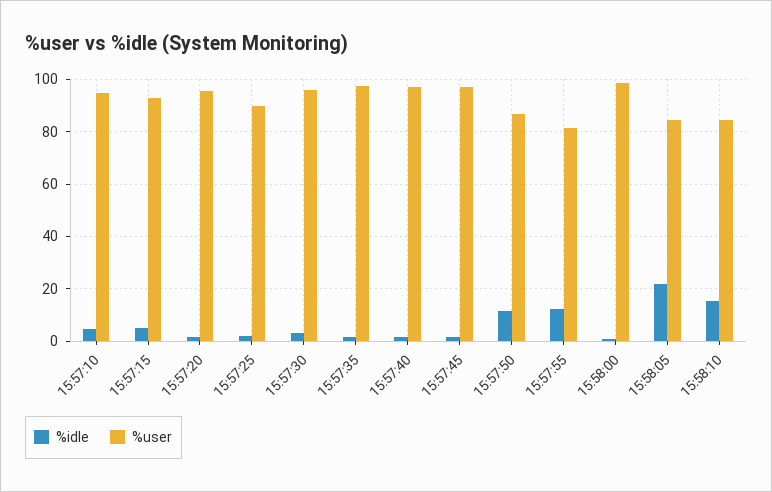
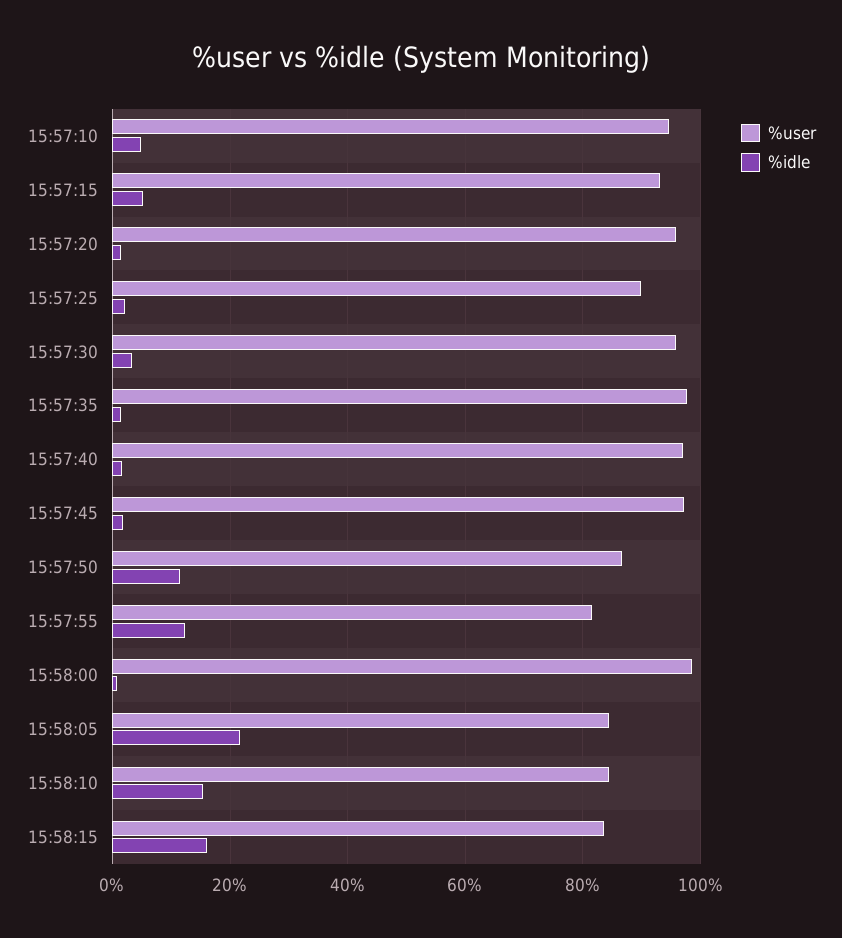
%user, 15:58:15: none -> 84
%idle, 15:58:15: none -> 16

